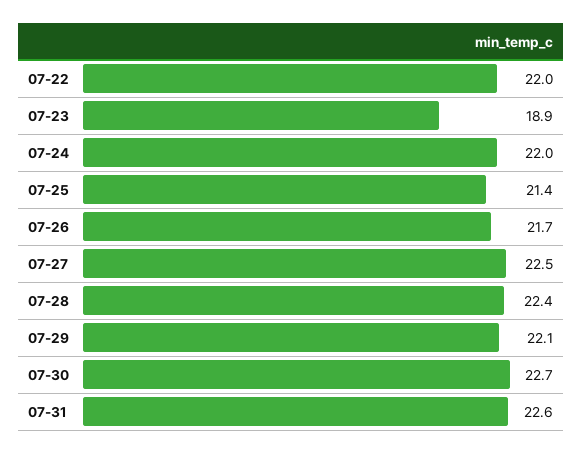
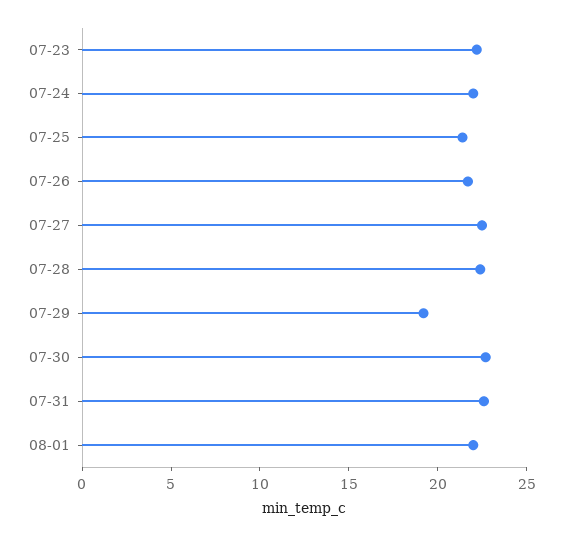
07-22: 22 -> none
07-23: 18.9 -> 22
07-29: 22.1 -> 19
08-01: none -> 22

